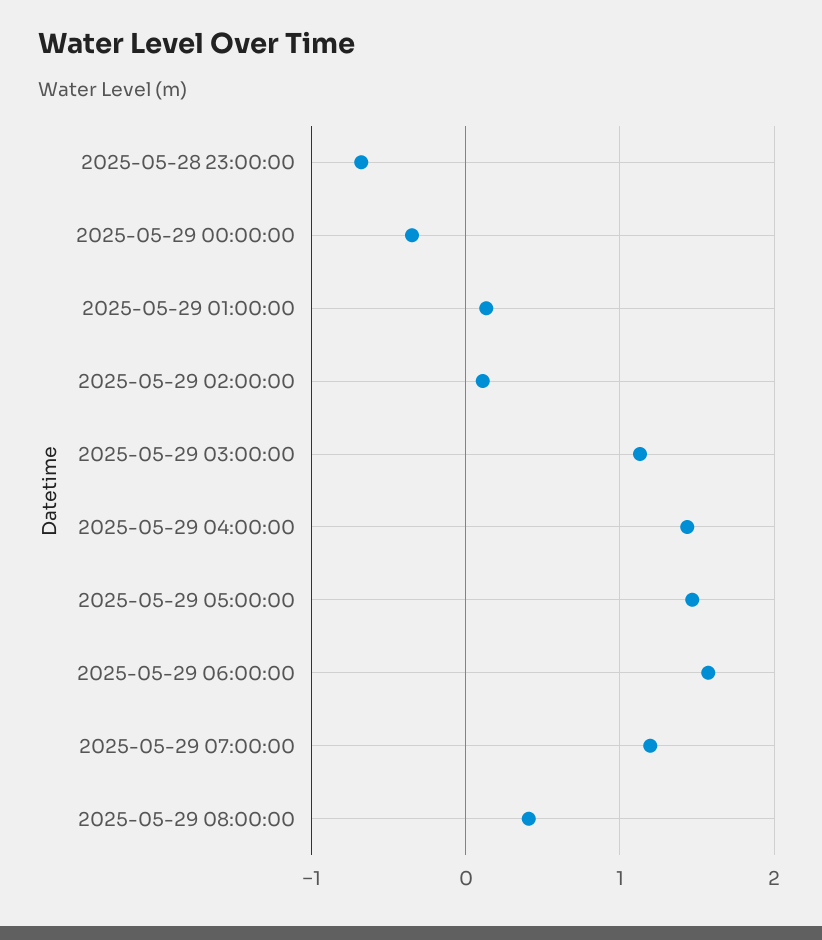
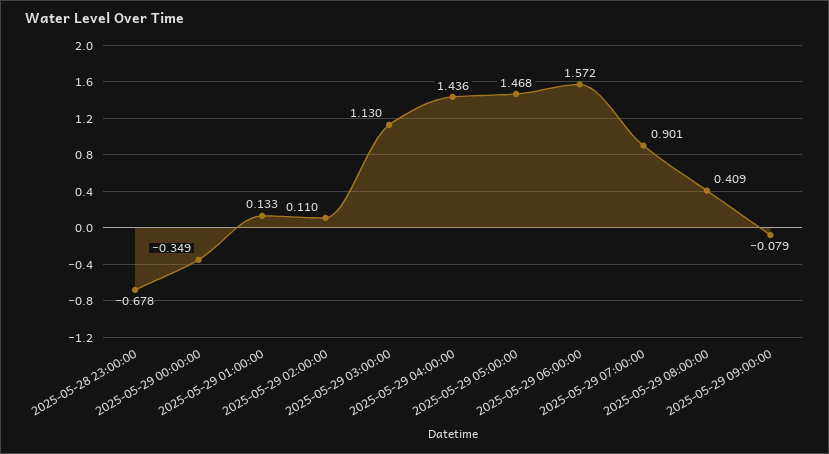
2025-05-29 07:00:00: 1.2 -> 0.901
2025-05-29 09:00:00: none -> -0.079

